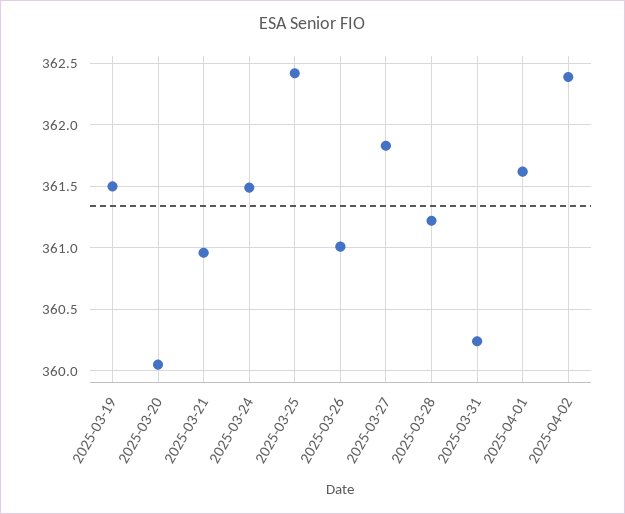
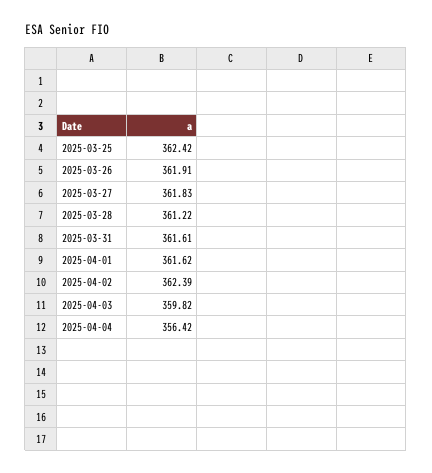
2025-03-19: 361.5 -> none
2025-03-20: 360.05 -> none
2025-03-21: 360.95 -> none
2025-03-24: 361.5 -> none
2025-03-26: 361 -> 361.91
2025-03-31: 360.25 -> 361.61
2025-04-03: none -> 359.82
2025-04-04: none -> 356.42

